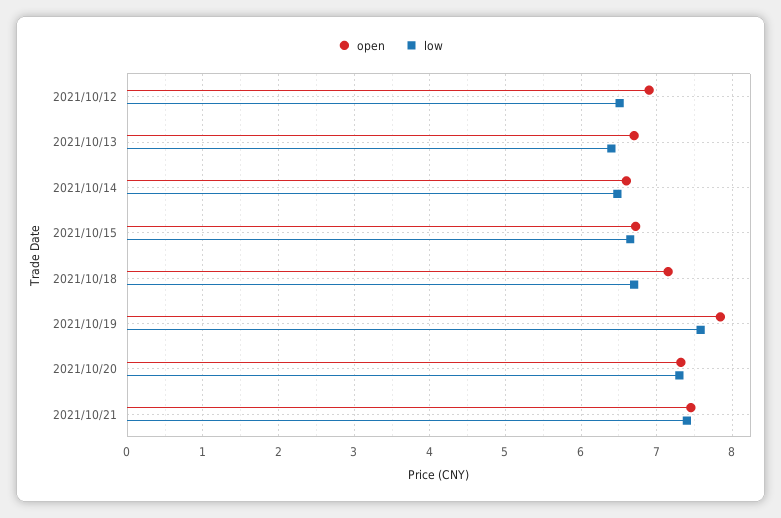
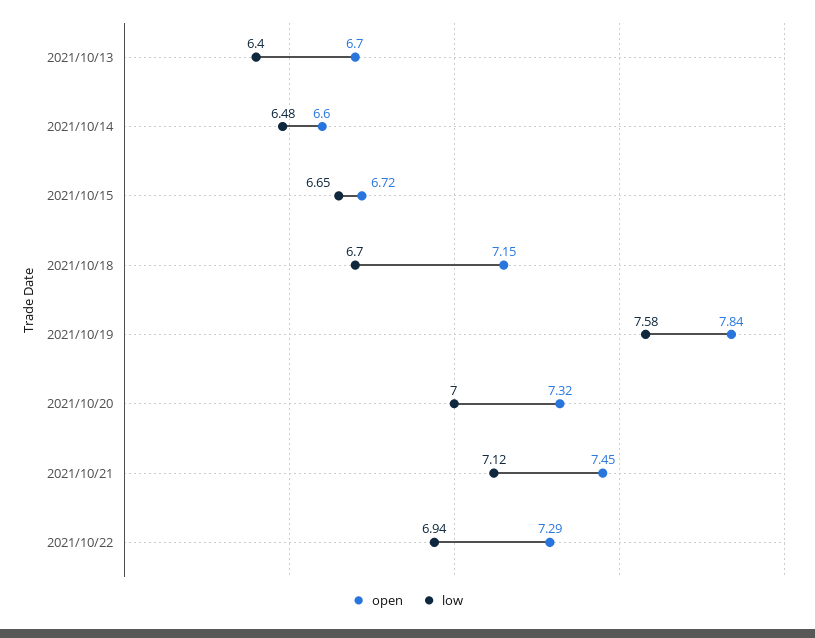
open, 2021/10/12: 6.9 -> none
low, 2021/10/12: 6.5 -> none
low, 2021/10/20: 7.3 -> 7
low, 2021/10/21: 7.4 -> 7.12
open, 2021/10/22: none -> 7.29
low, 2021/10/22: none -> 6.94

